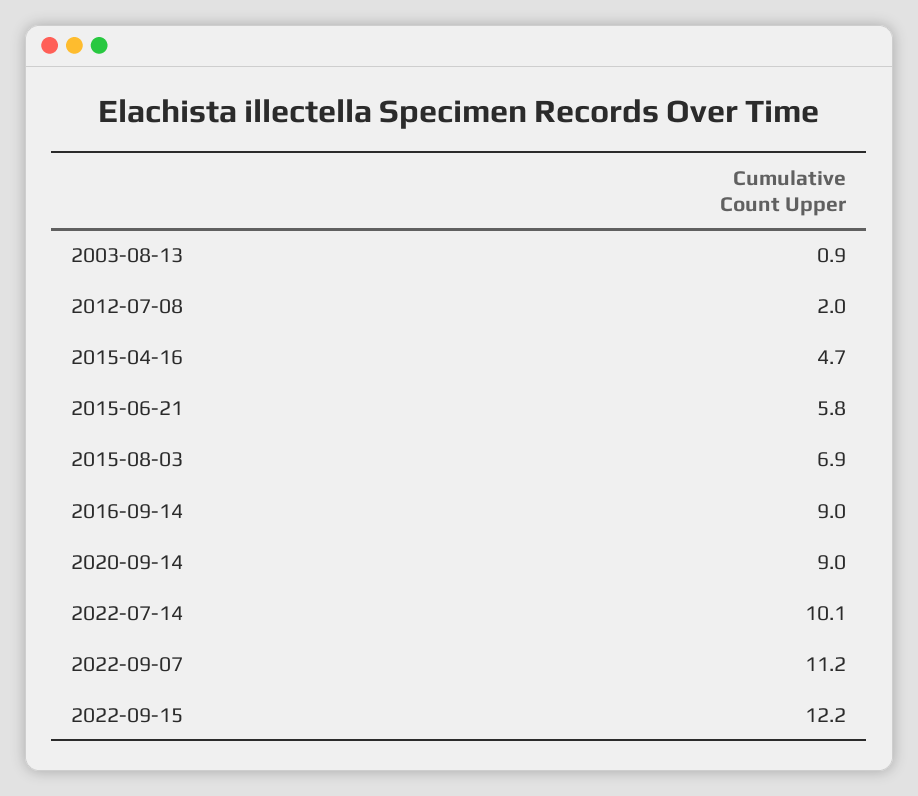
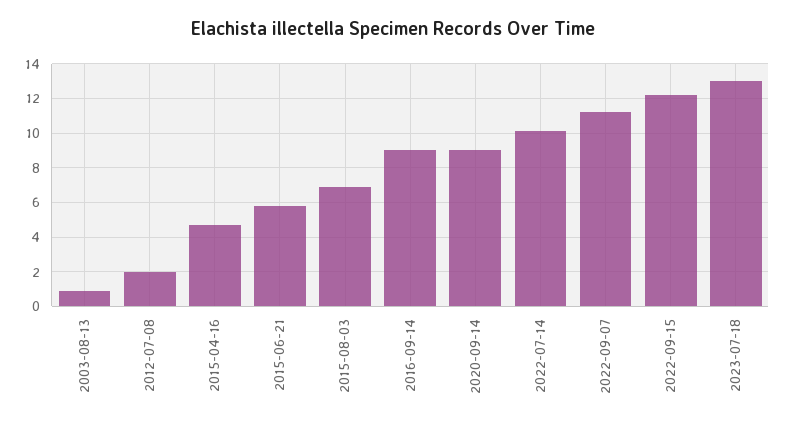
2023-07-18: none -> 13

